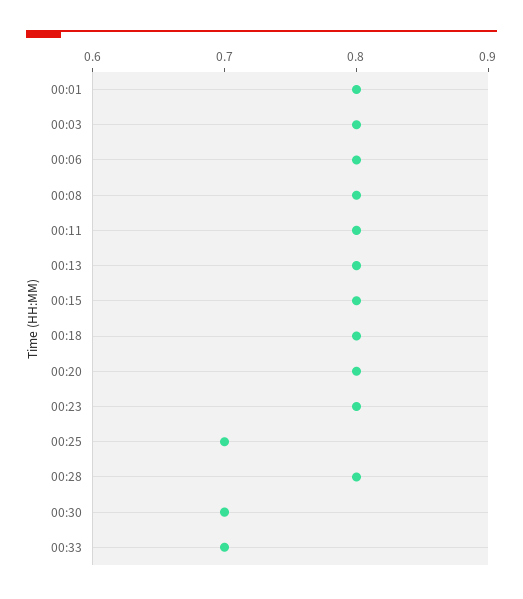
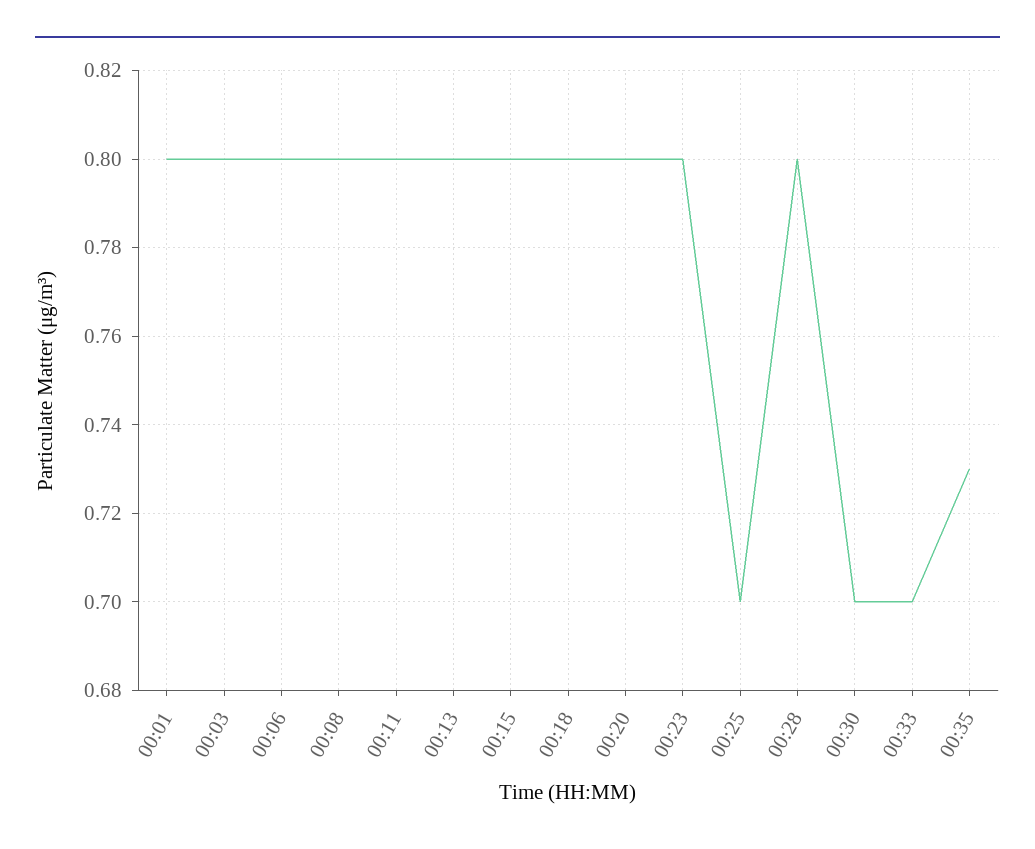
00:35: none -> 0.73

